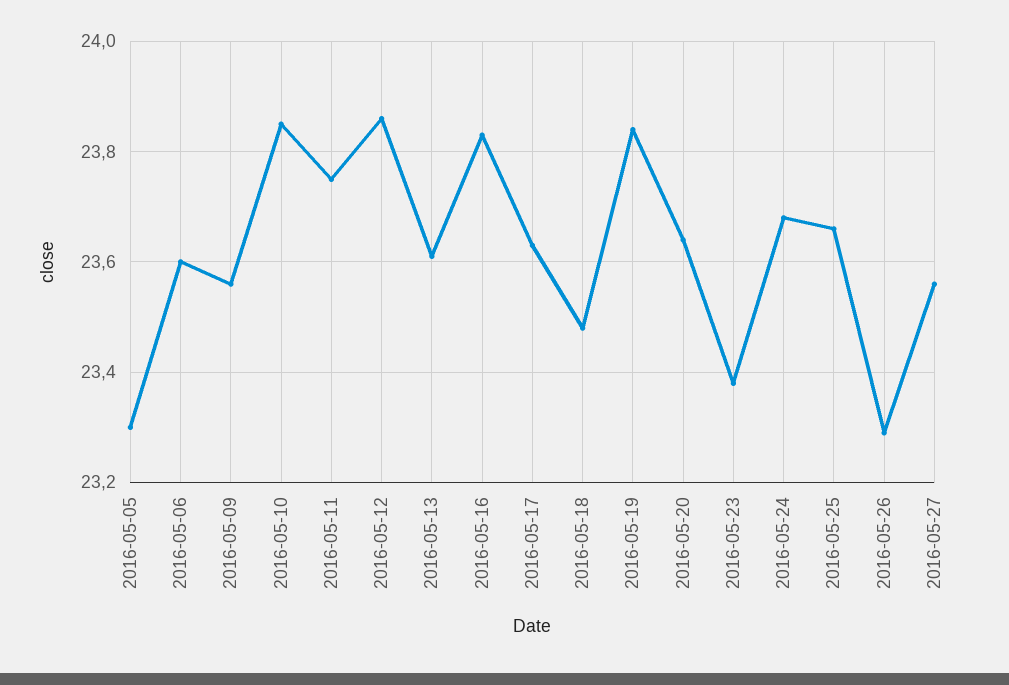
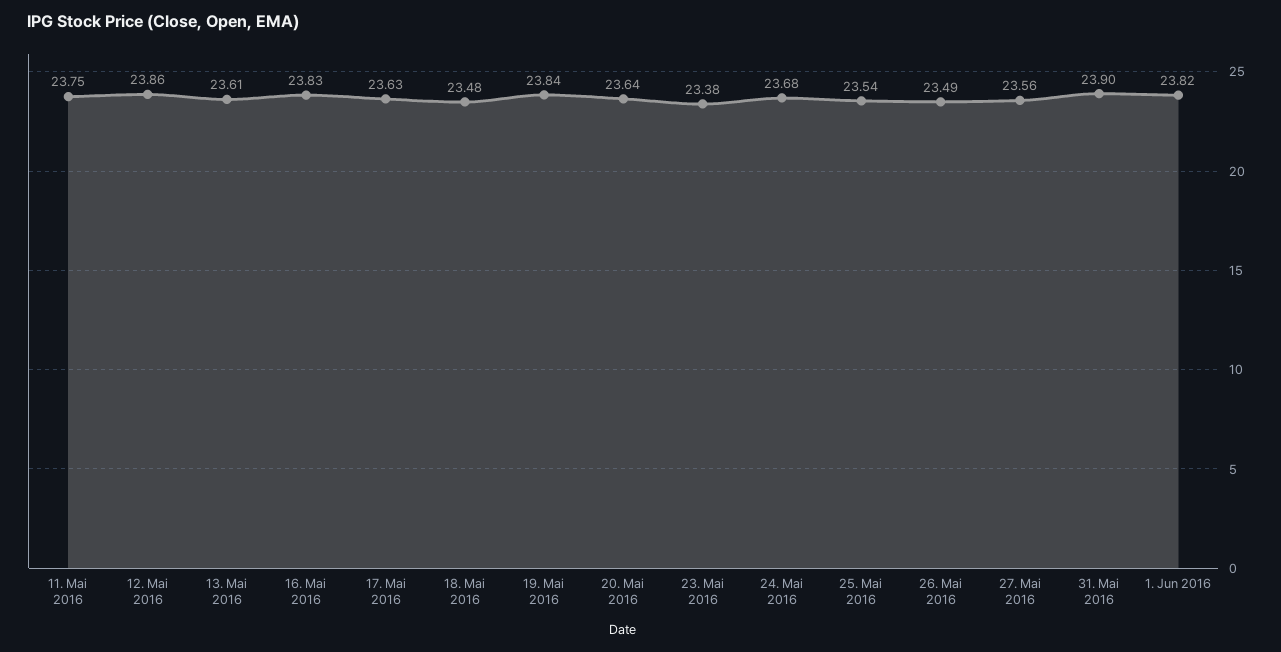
2016-05-05: 23.3 -> none
2016-05-06: 23.6 -> none
2016-05-09: 23.55 -> none
2016-05-10: 23.85 -> none
2016-05-25: 23.65 -> 23.54
2016-05-26: 23.3 -> 23.49
31. Mai 2016: none -> 23.9
1. Jun 2016: none -> 23.82

